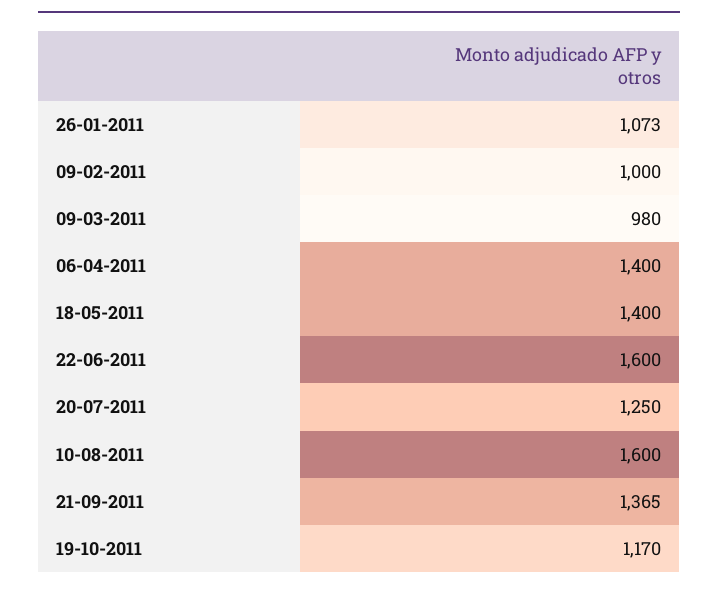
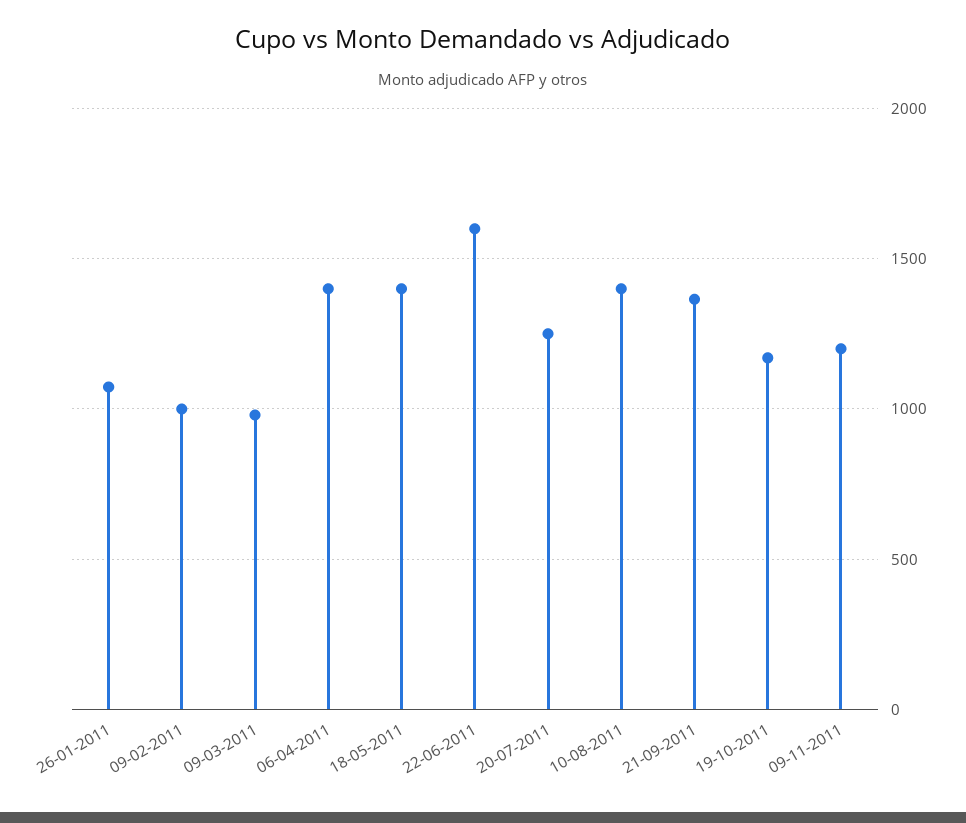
10-08-2011: 1600 -> 1400
09-11-2011: none -> 1200

